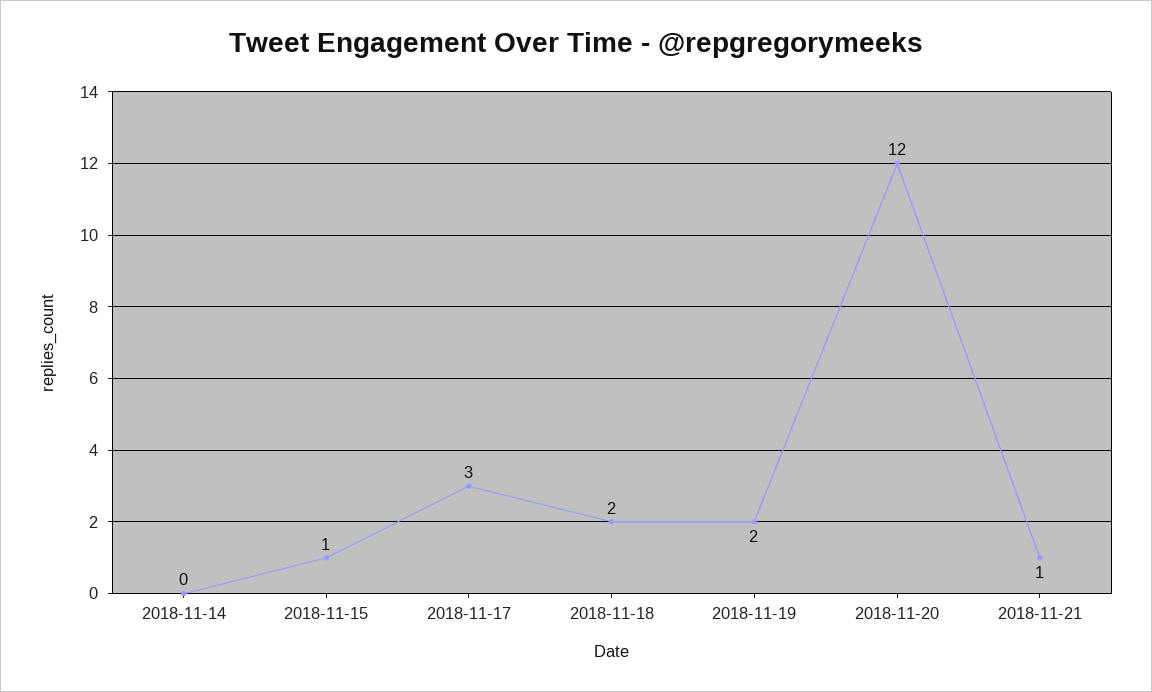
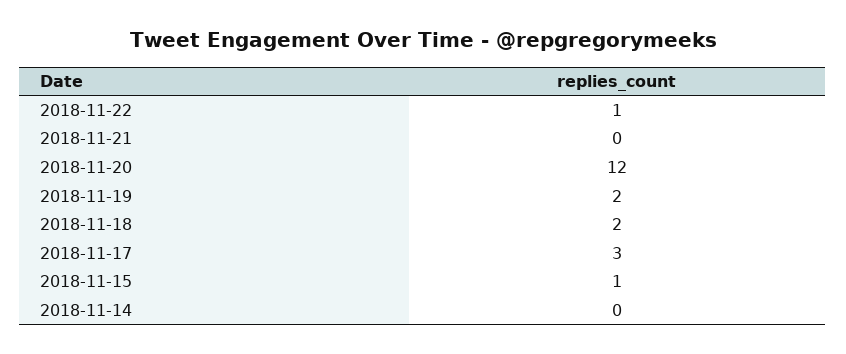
2018-11-21: 1 -> 0
2018-11-22: none -> 1

